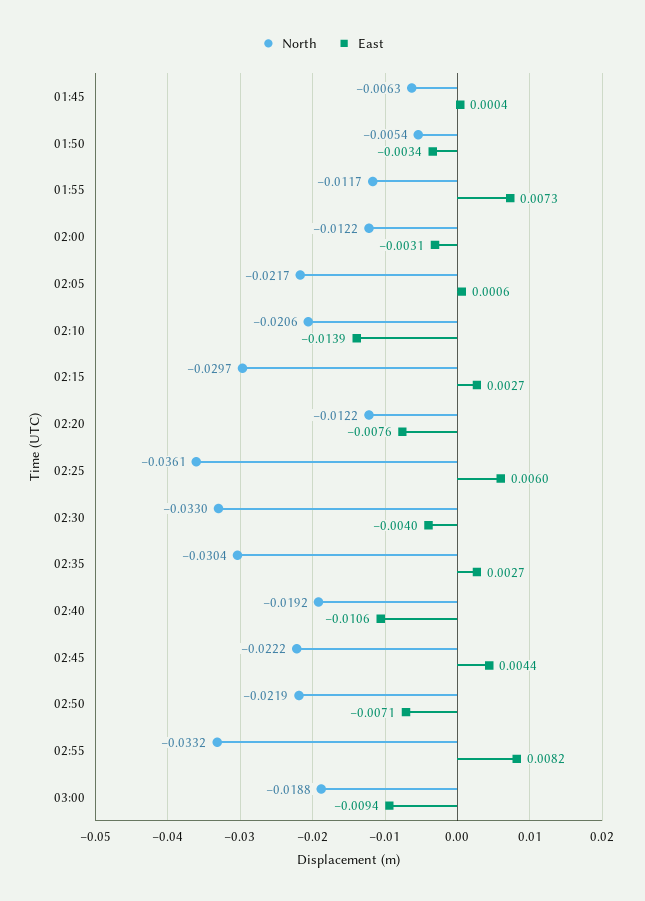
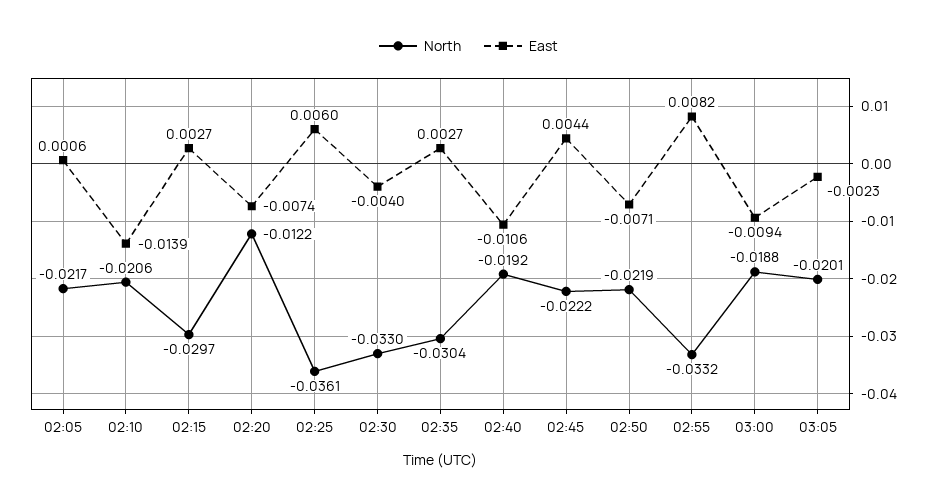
North, 01:45: -0.0063 -> none
East, 01:45: 0.0004 -> none
North, 01:50: -0.0054 -> none
East, 01:50: -0.0034 -> none
North, 01:55: -0.0117 -> none
East, 01:55: 0.0073 -> none
North, 02:00: -0.0122 -> none
East, 02:00: -0.0031 -> none
East, 02:20: -0.0076 -> -0.0074
North, 03:05: none -> -0.0201
East, 03:05: none -> -0.0023

